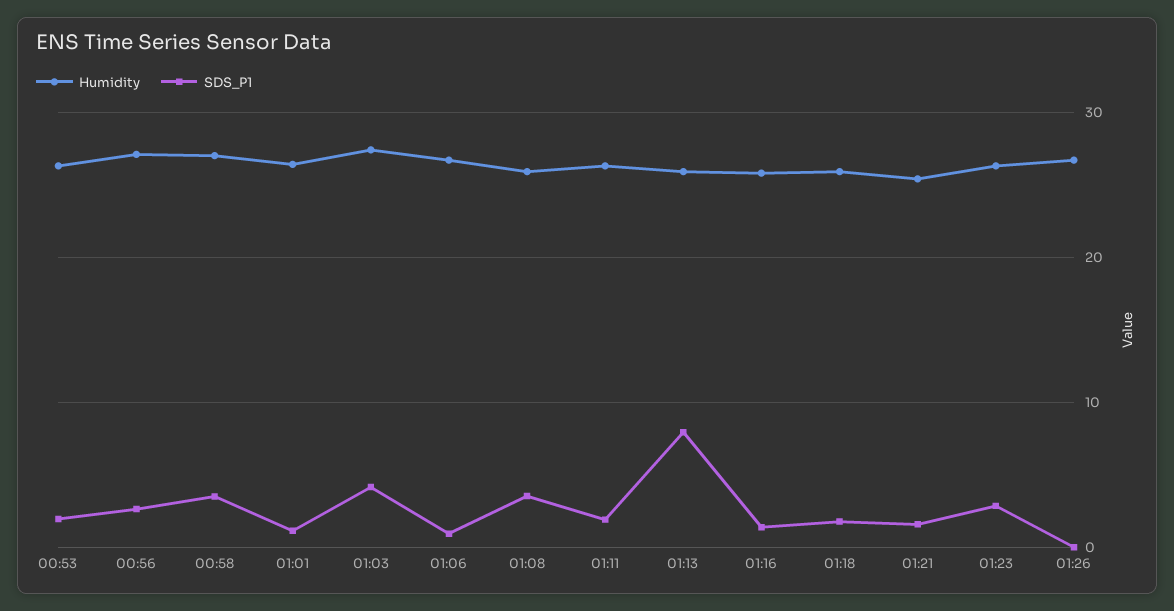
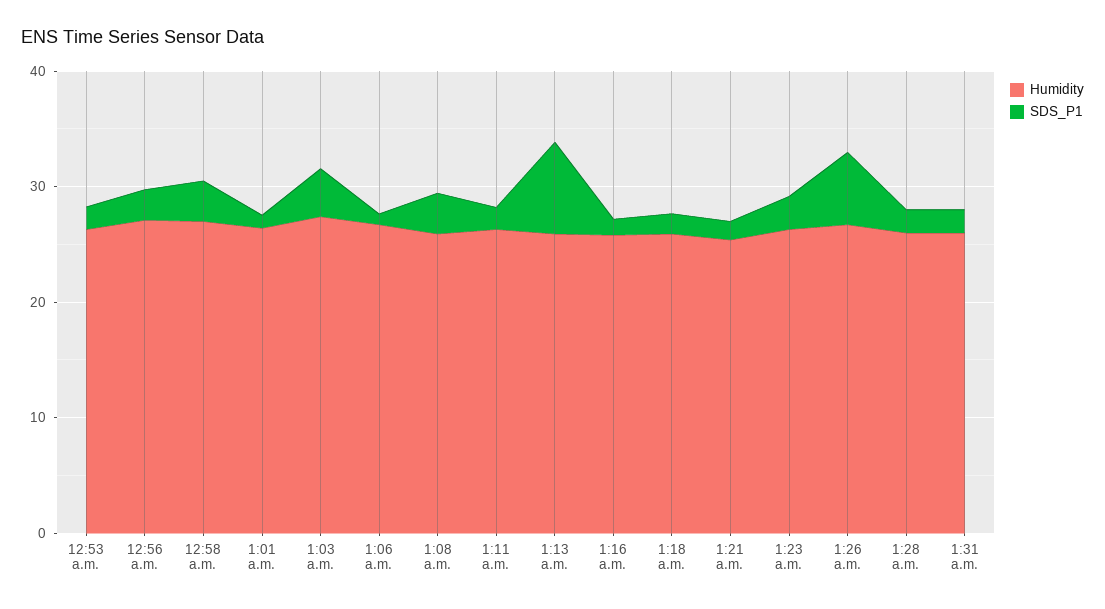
SDS_P1, 01:26: 0 -> 6
Humidity, 1:28 a.m.: none -> 26
SDS_P1, 1:28 a.m.: none -> 2
Humidity, 1:31 a.m.: none -> 26
SDS_P1, 1:31 a.m.: none -> 2

